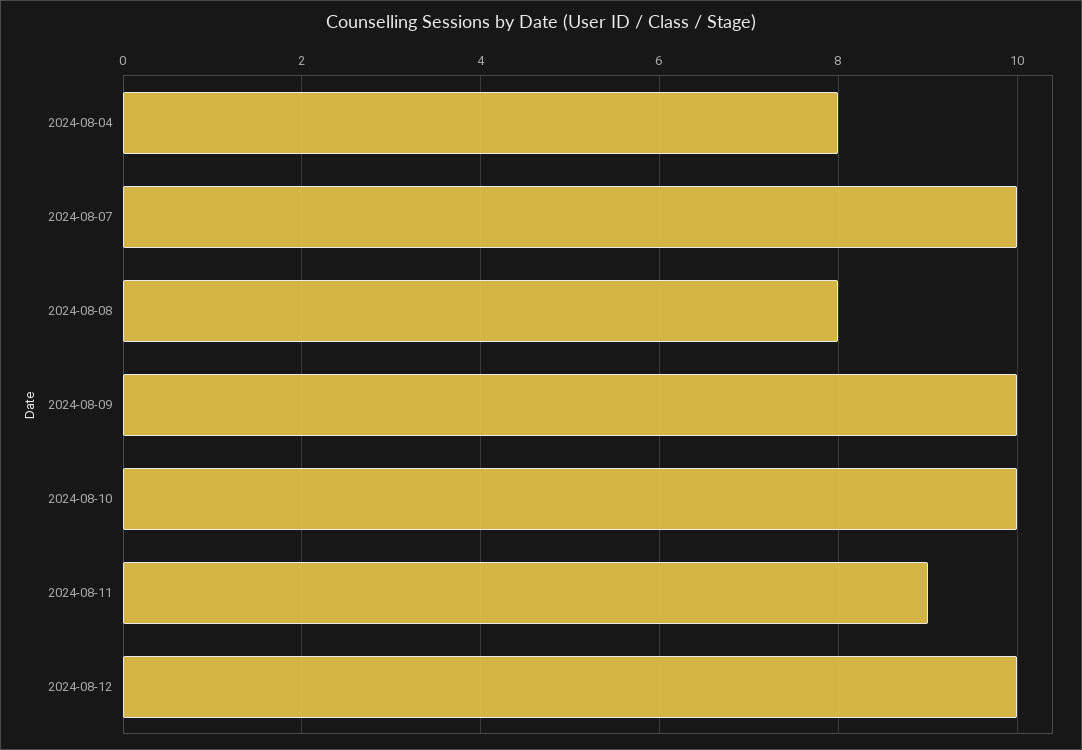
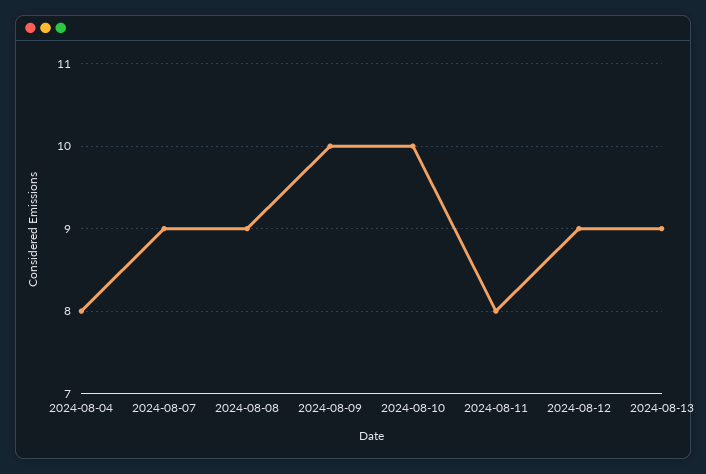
2024-08-07: 10 -> 9
2024-08-08: 8 -> 9
2024-08-11: 9 -> 8
2024-08-12: 10 -> 9
2024-08-13: none -> 9

